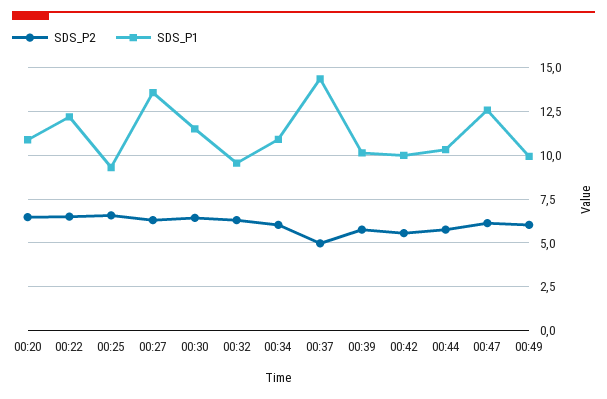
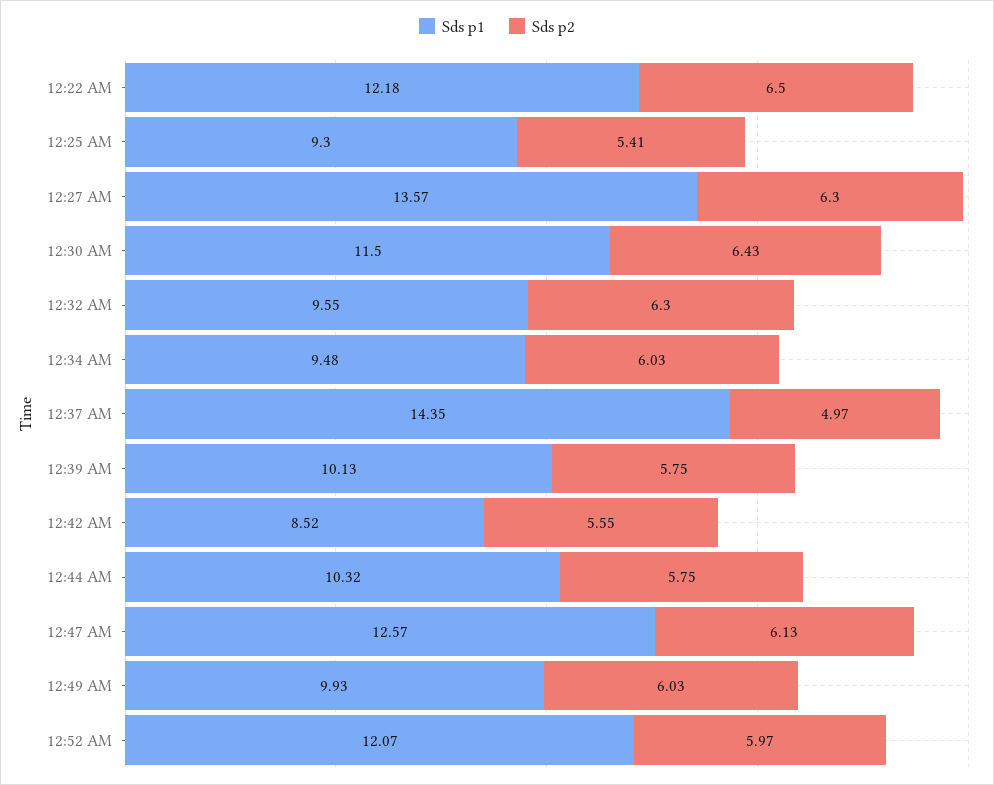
SDS_P2, 00:20: 6.5 -> none
SDS_P1, 00:20: 11 -> none
SDS_P2, 00:25: 6.5 -> 5.41
SDS_P1, 00:34: 11 -> 9.48
SDS_P1, 00:42: 10 -> 8.52
SDS_P1, 12:52 AM: none -> 12.07
SDS_P2, 12:52 AM: none -> 5.97

